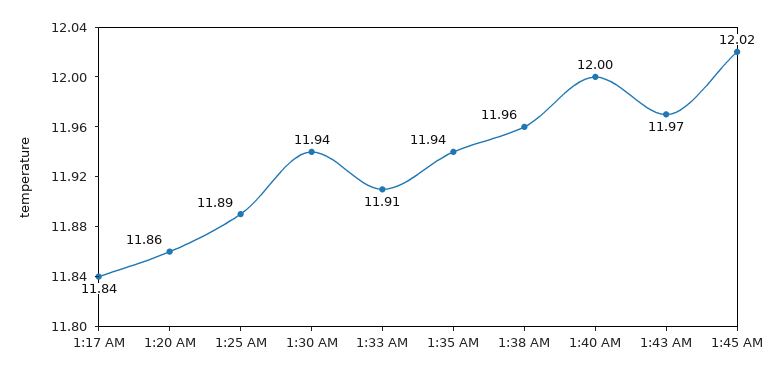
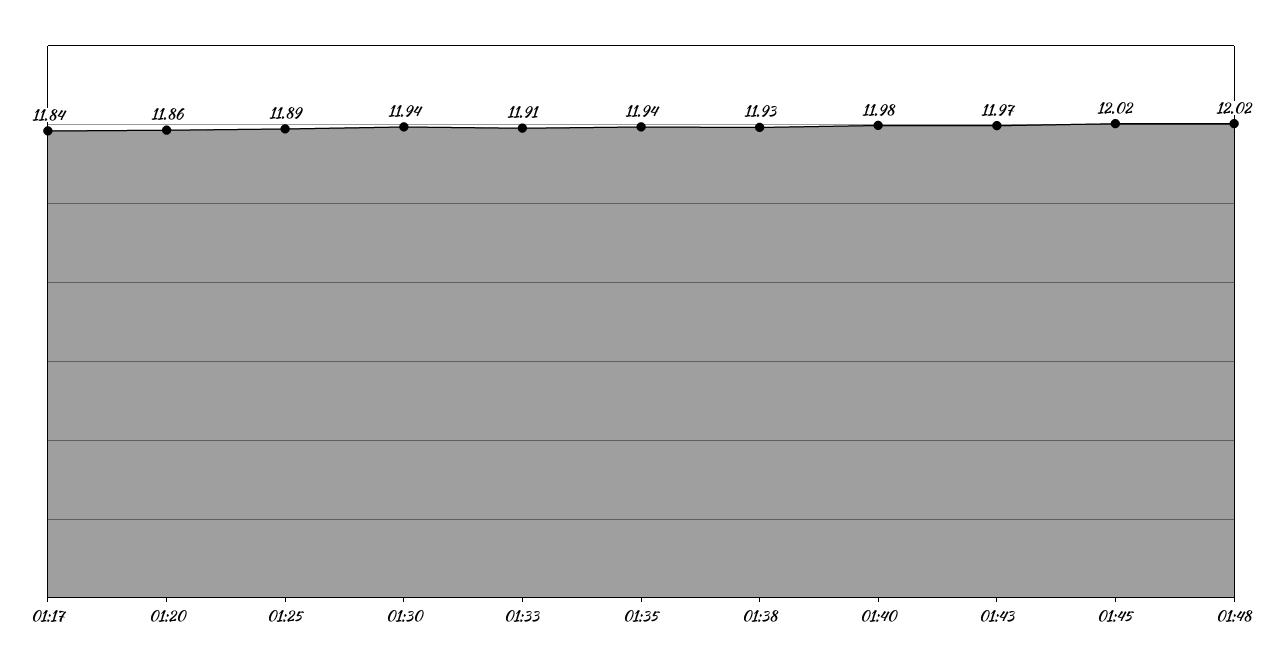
1:38 AM: 11.96 -> 11.93
1:40 AM: 12 -> 11.98
01:48: none -> 12.02

